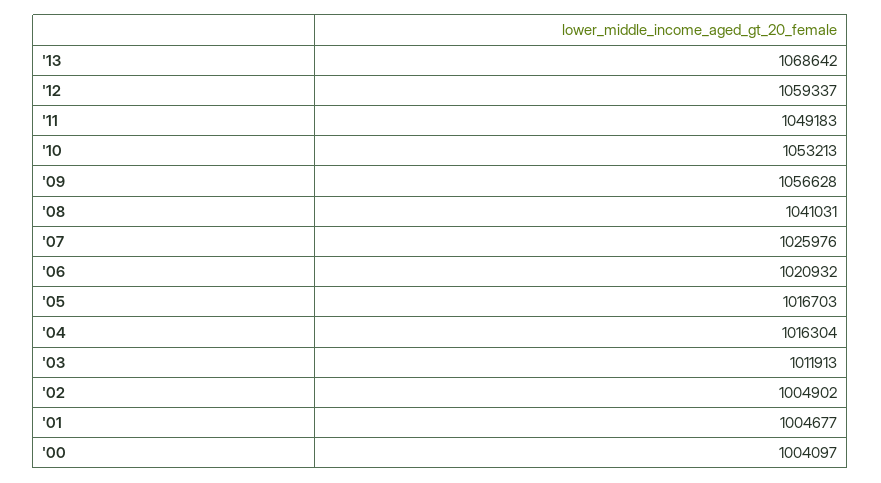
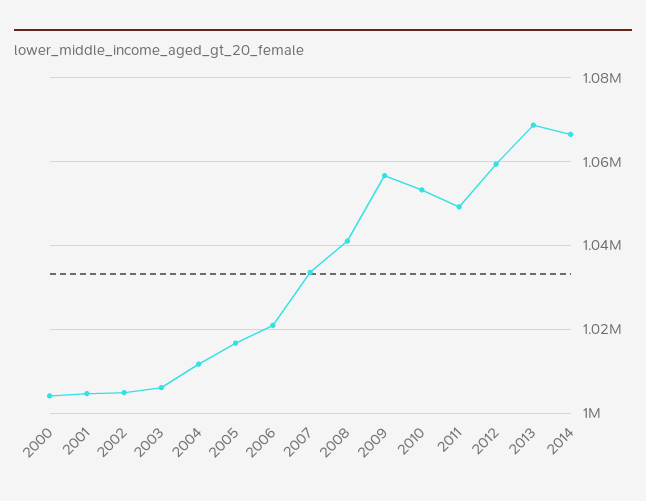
'07: 1025976 -> 1034000
'04: 1016304 -> 1012000
'03: 1011913 -> 1006000
2014: none -> 1066000

